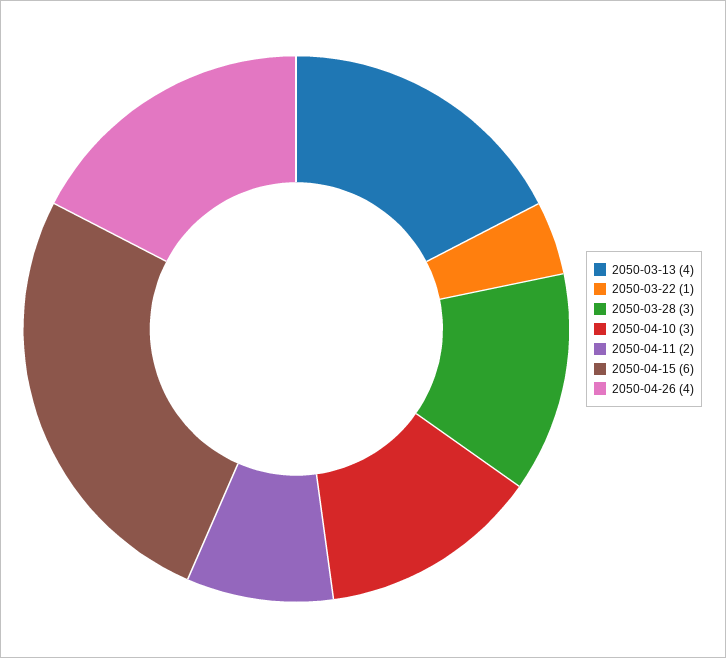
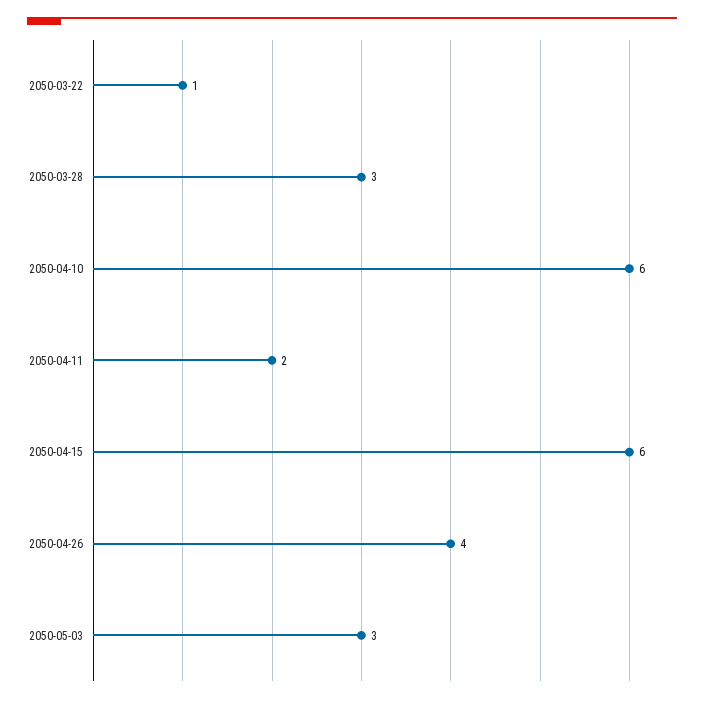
2050-03-13: 4 -> none
2050-04-10: 3 -> 6
2050-05-03: none -> 3

